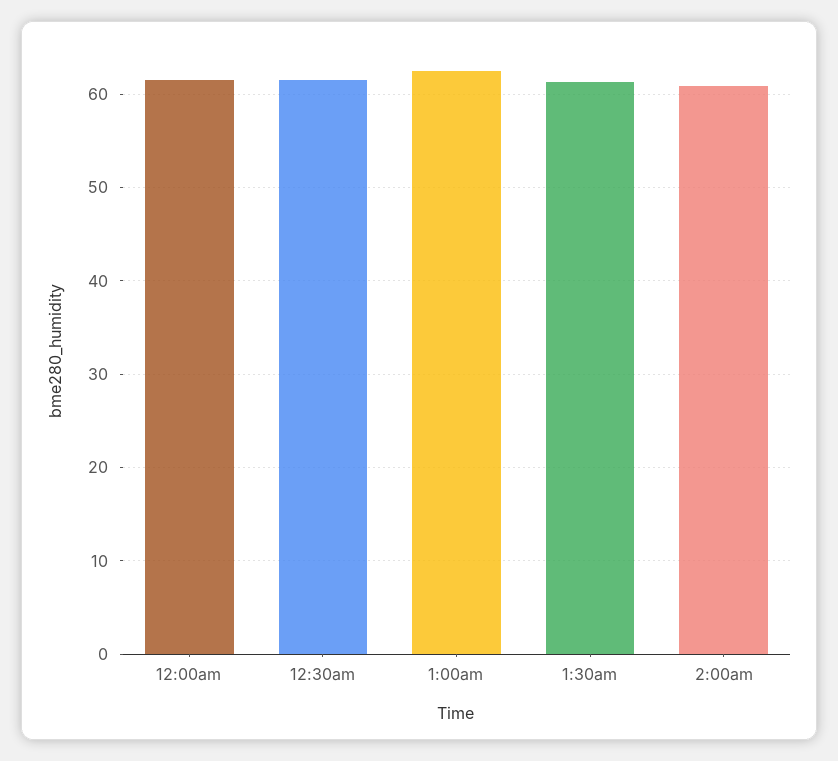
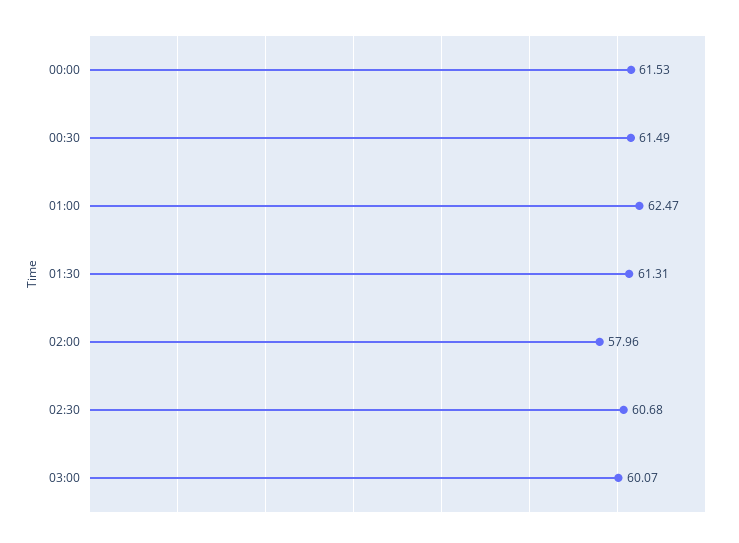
2:00am: 61 -> 57.96
02:30: none -> 60.68
03:00: none -> 60.07

